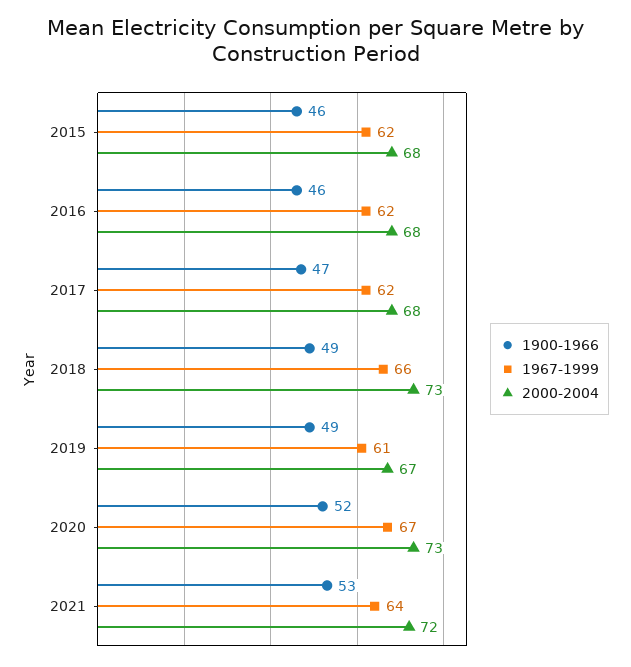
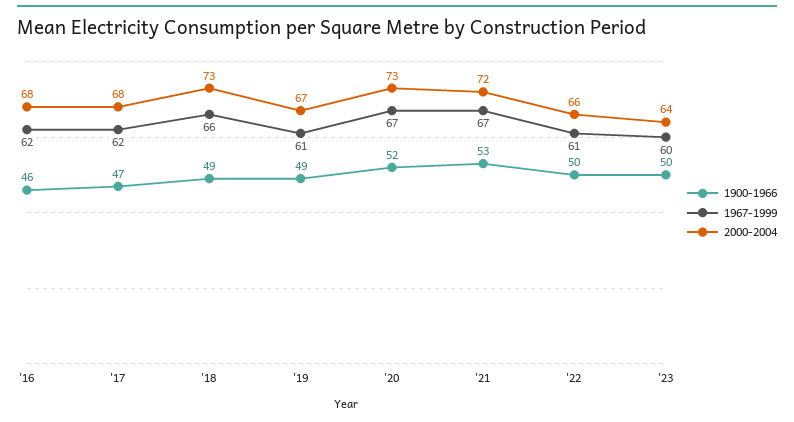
1900-1966, 2015: 46 -> none
1967-1999, 2015: 62 -> none
2000-2004, 2015: 68 -> none
1967-1999, 2021: 64 -> 67
1900-1966, '22: none -> 50
1967-1999, '22: none -> 61
2000-2004, '22: none -> 66
1900-1966, '23: none -> 50
1967-1999, '23: none -> 60
2000-2004, '23: none -> 64

